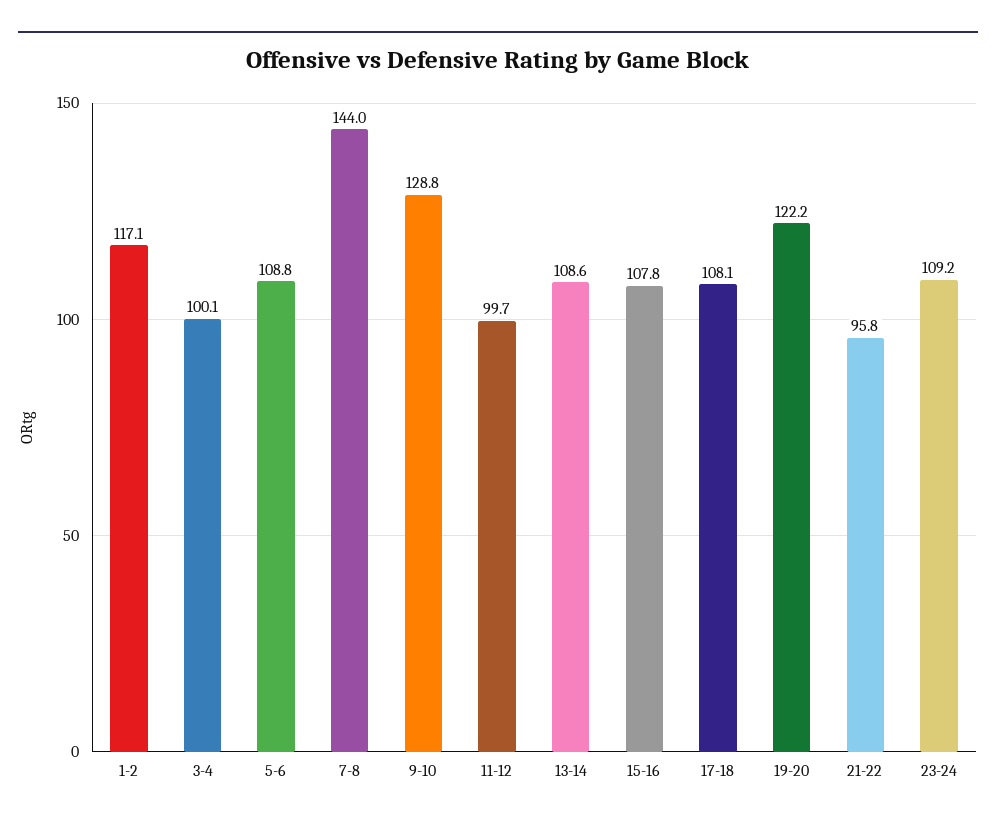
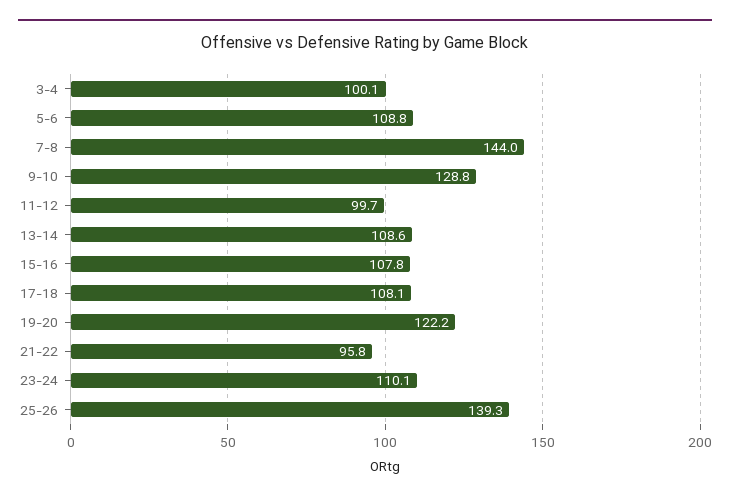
1-2: 117.1 -> none
23-24: 109.2 -> 110.1
25-26: none -> 139.3

